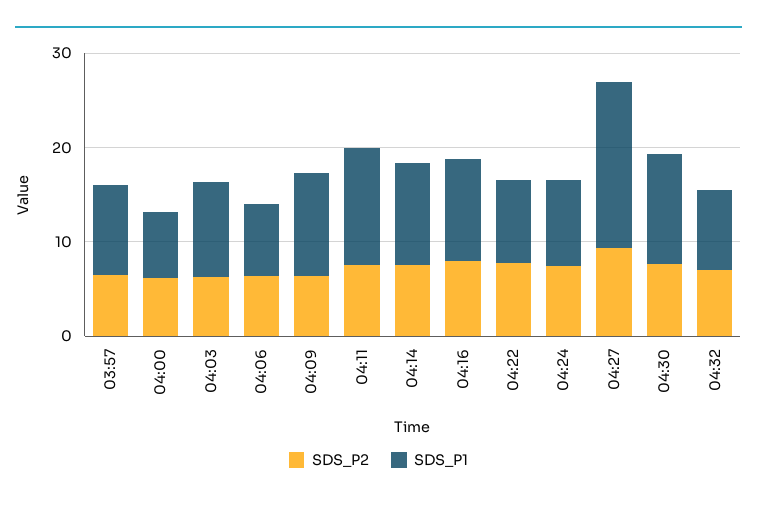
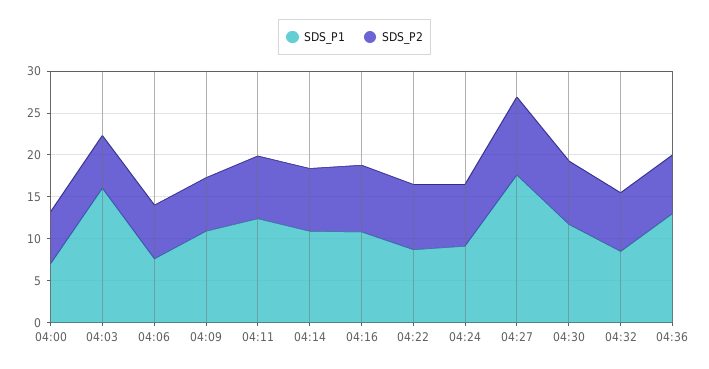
SDS_P2, 03:57: 6 -> none
SDS_P1, 03:57: 10 -> none
SDS_P1, 04:03: 10 -> 16
SDS_P1, 04:36: none -> 13
SDS_P2, 04:36: none -> 7

